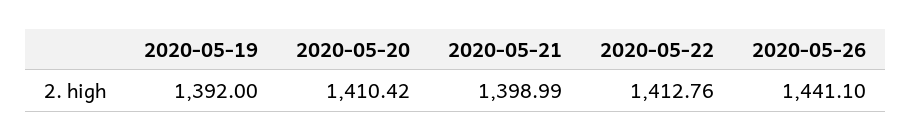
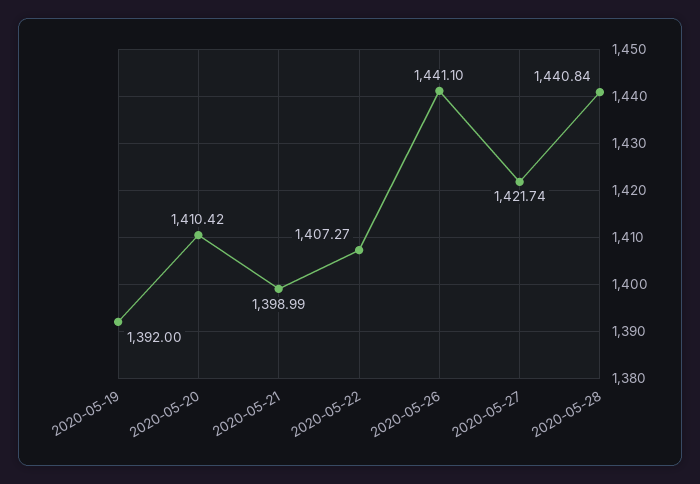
2020-05-22: 1412.76 -> 1407.27
2020-05-27: none -> 1421.74
2020-05-28: none -> 1440.84

